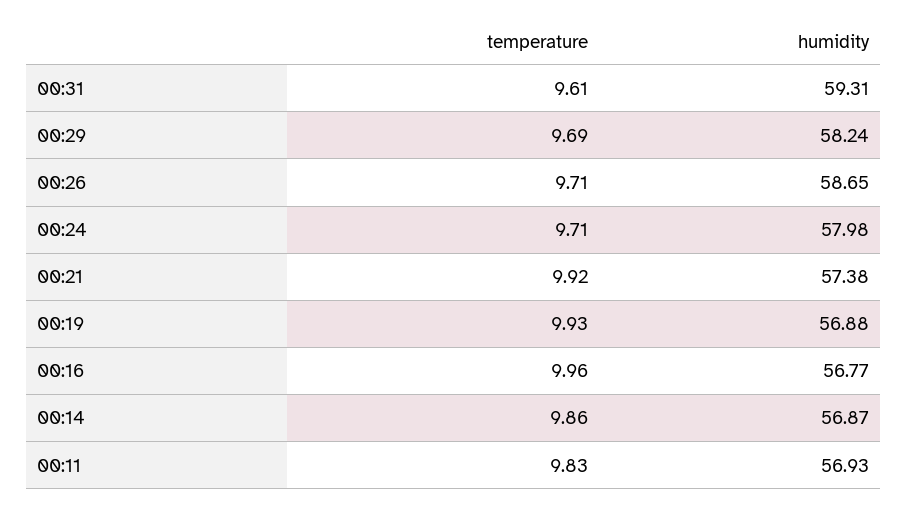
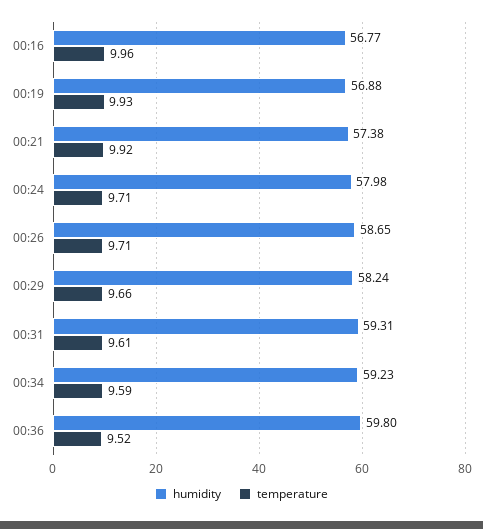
temperature, 00:29: 9.69 -> 9.66
temperature, 00:14: 9.86 -> none
humidity, 00:14: 56.87 -> none
temperature, 00:11: 9.83 -> none
humidity, 00:11: 56.93 -> none
humidity, 00:34: none -> 59.23
temperature, 00:34: none -> 9.59
humidity, 00:36: none -> 59.8
temperature, 00:36: none -> 9.52

